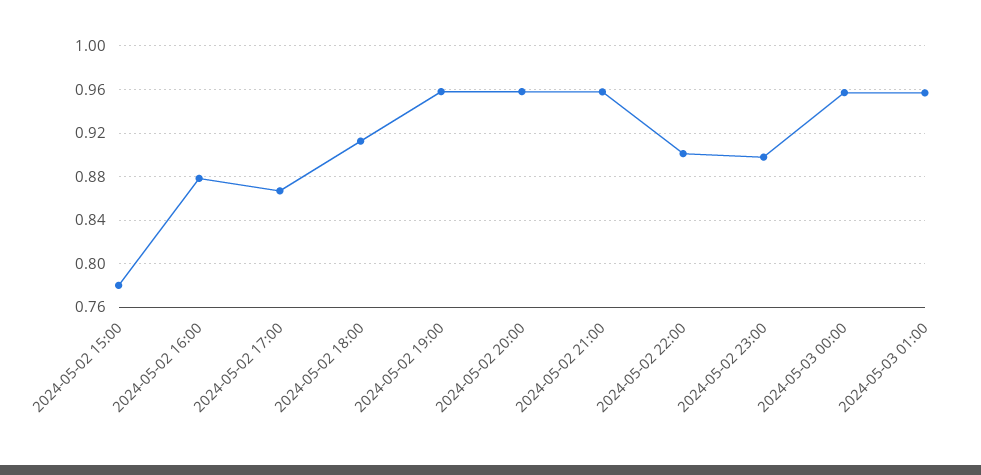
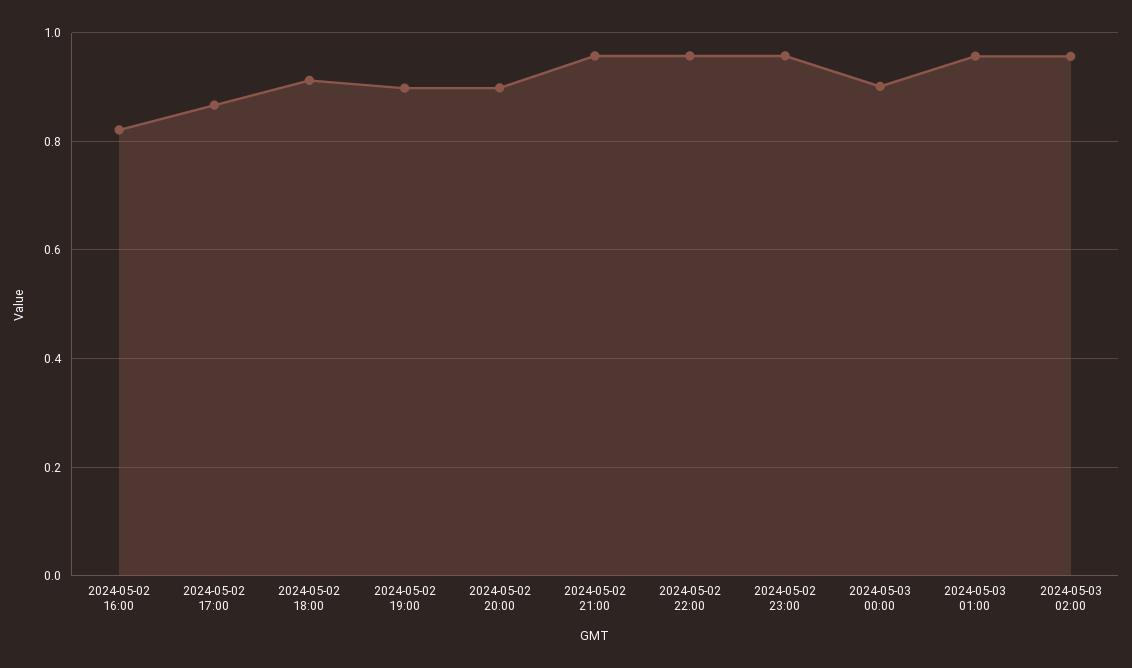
2024-05-02 15:00: 0.78 -> none
2024-05-02 16:00: 0.88 -> 0.82
2024-05-02 19:00: 0.96 -> 0.9
2024-05-02 20:00: 0.96 -> 0.9
2024-05-02 22:00: 0.9 -> 0.96
2024-05-02 23:00: 0.9 -> 0.96
2024-05-03 00:00: 0.96 -> 0.9
2024-05-03 02:00: none -> 0.96

